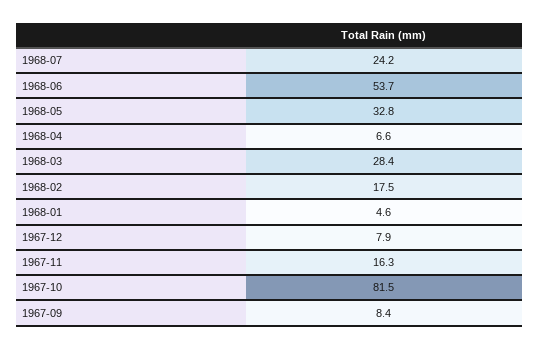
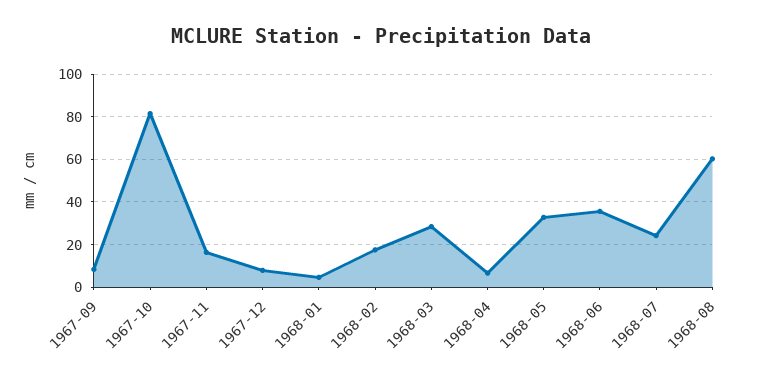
1968-06: 53.7 -> 35
1968-08: none -> 60

